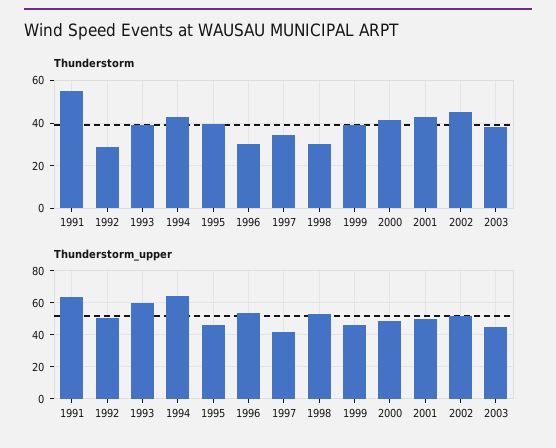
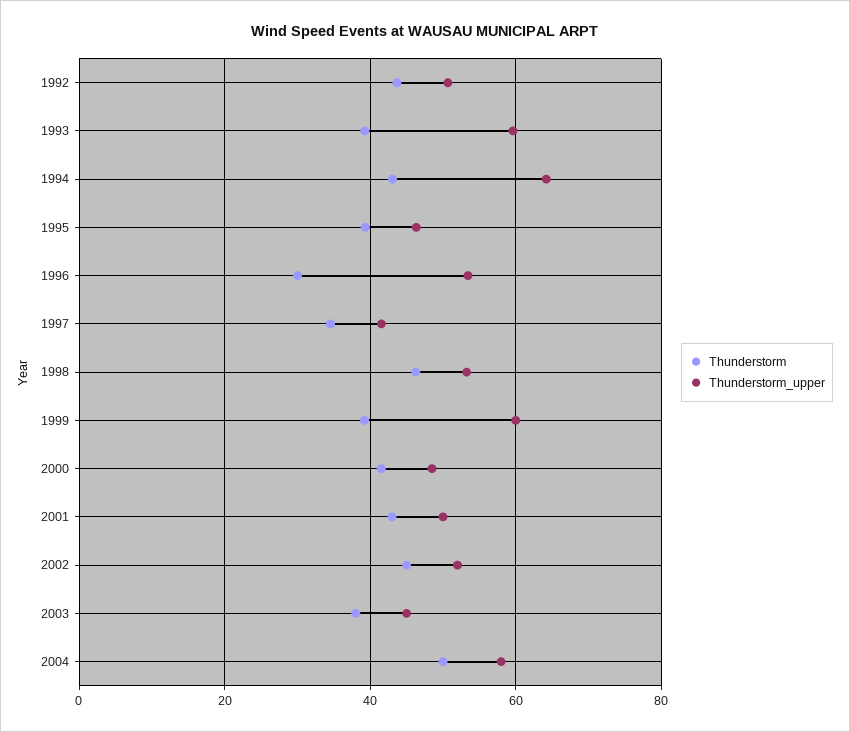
Thunderstorm, 1991: 55 -> none
Thunderstorm, 1992: 30 -> 44
Thunderstorm, 1998: 30 -> 46
Thunderstorm_upper, 1991: 65 -> none
Thunderstorm_upper, 1999: 45 -> 60
Thunderstorm, 2004: none -> 50
Thunderstorm_upper, 2004: none -> 58

